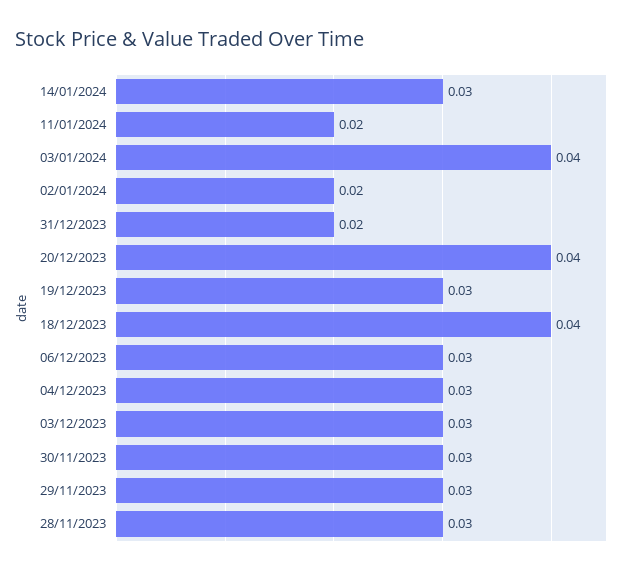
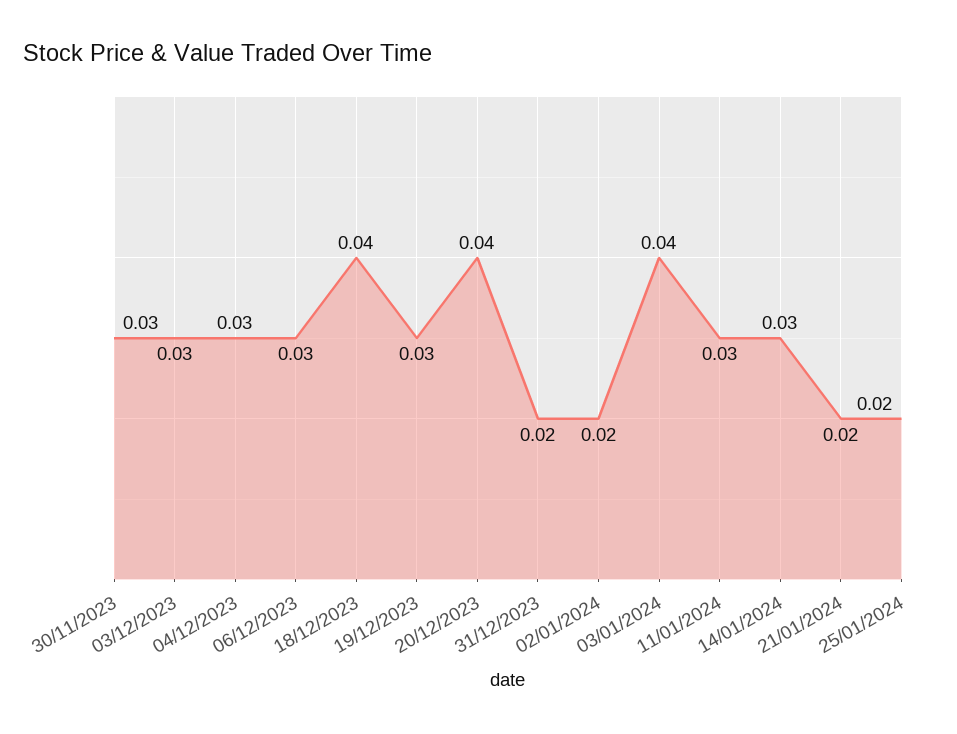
11/01/2024: 0.02 -> 0.03
29/11/2023: 0.03 -> none
28/11/2023: 0.03 -> none
21/01/2024: none -> 0.02
25/01/2024: none -> 0.02

